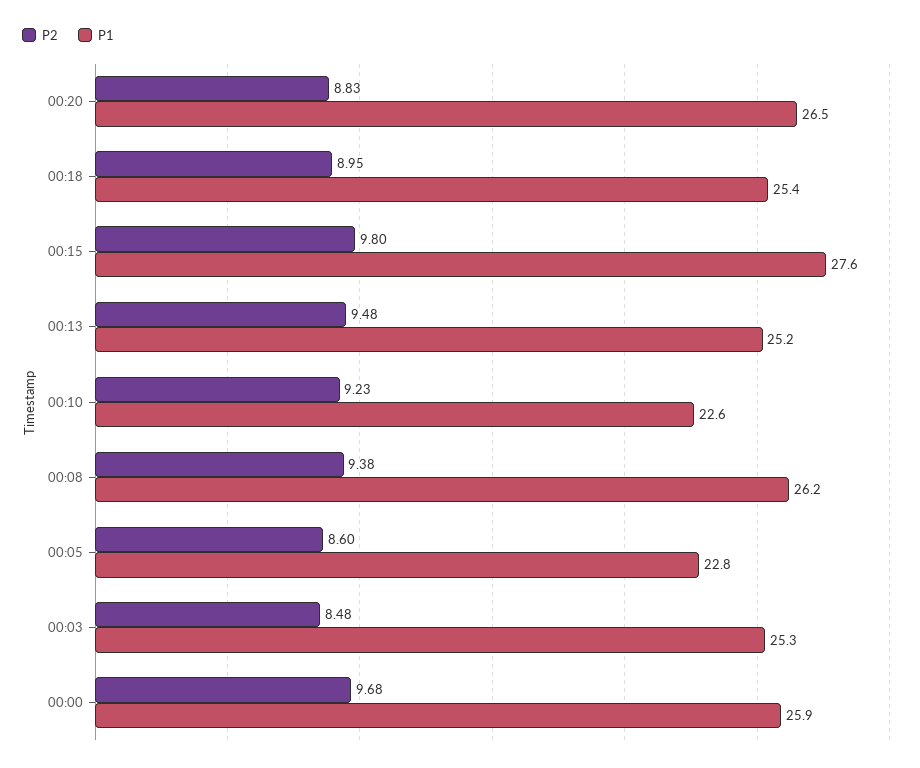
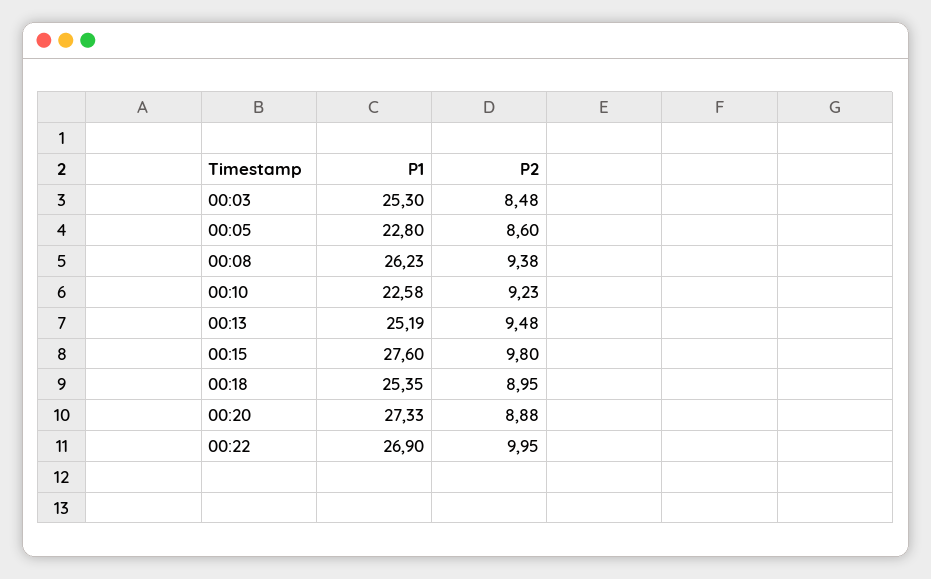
P2, 00:20: 8.83 -> 8.88
P1, 00:20: 26.5 -> 27.33
P2, 00:00: 9.68 -> none
P1, 00:00: 25.9 -> none
P1, 00:22: none -> 26.9
P2, 00:22: none -> 9.95

